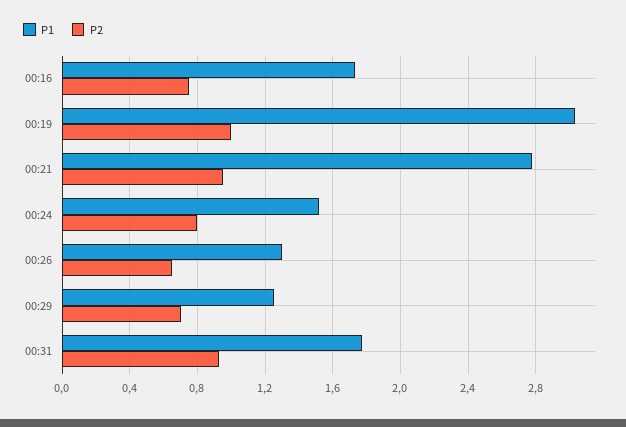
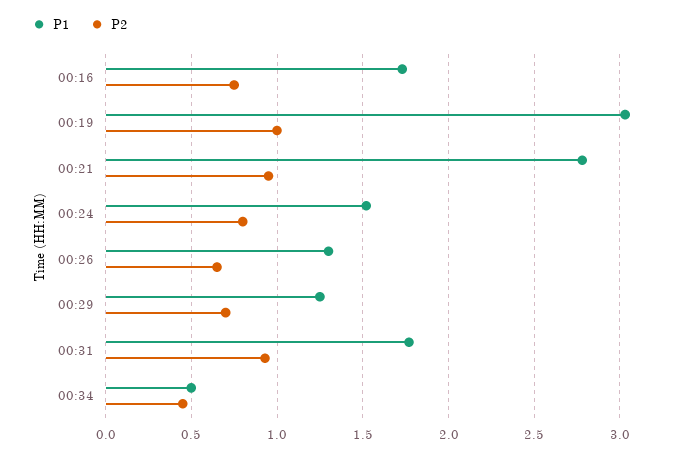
P1, 00:34: none -> 0.5
P2, 00:34: none -> 0.45

